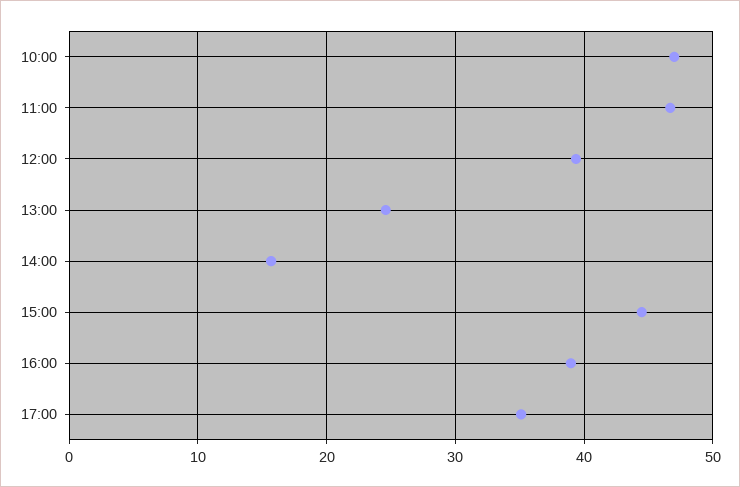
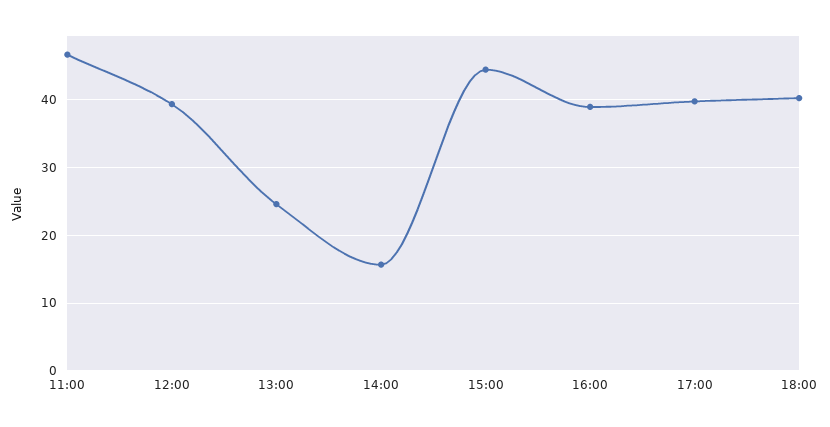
10:00: 47 -> none
17:00: 35 -> 40
18:00: none -> 40

